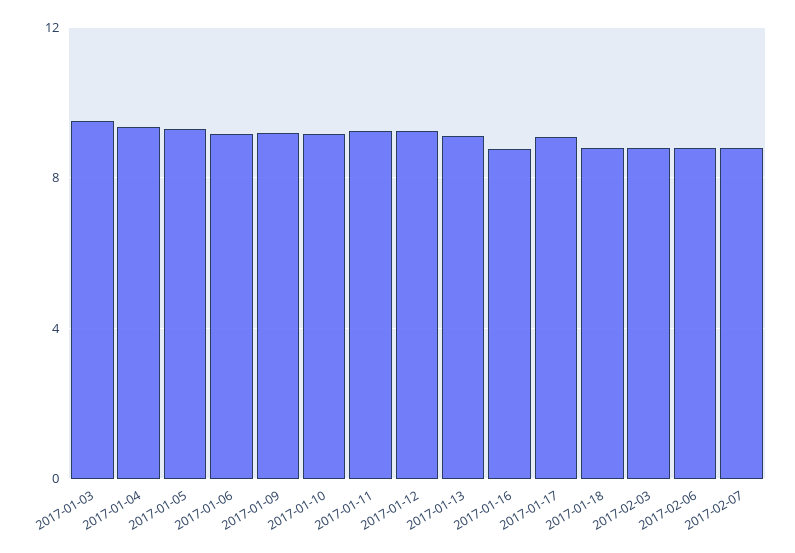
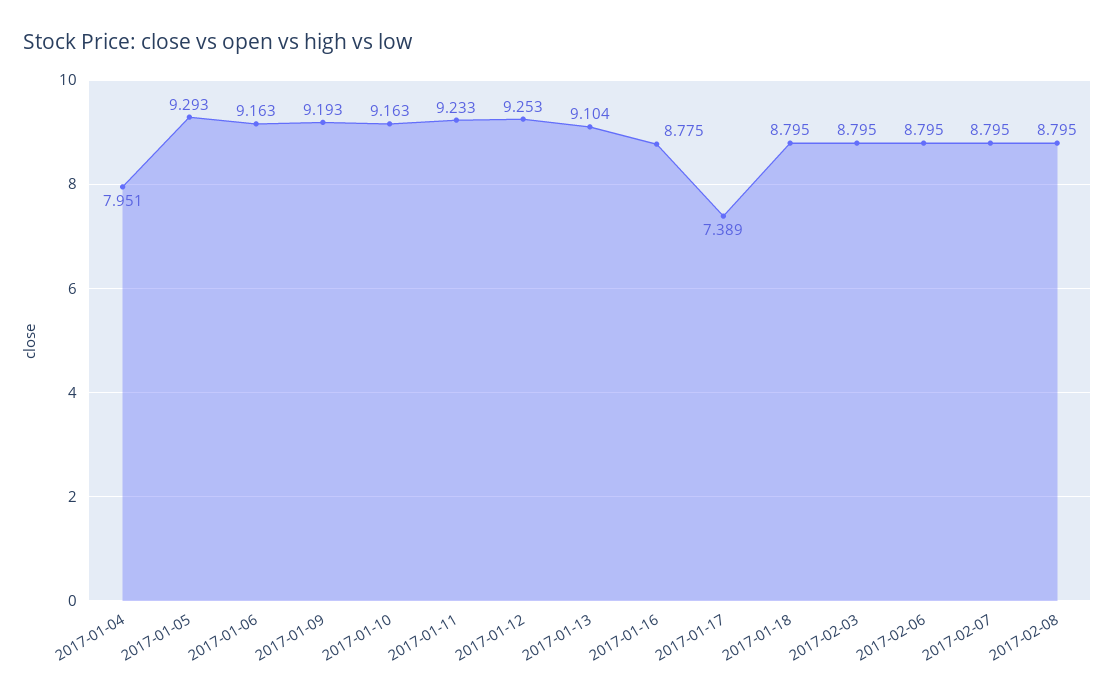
2017-01-03: 9.5 -> none
2017-01-04: 9.5 -> 7.951
2017-01-17: 9 -> 7.389
2017-02-08: none -> 8.795

